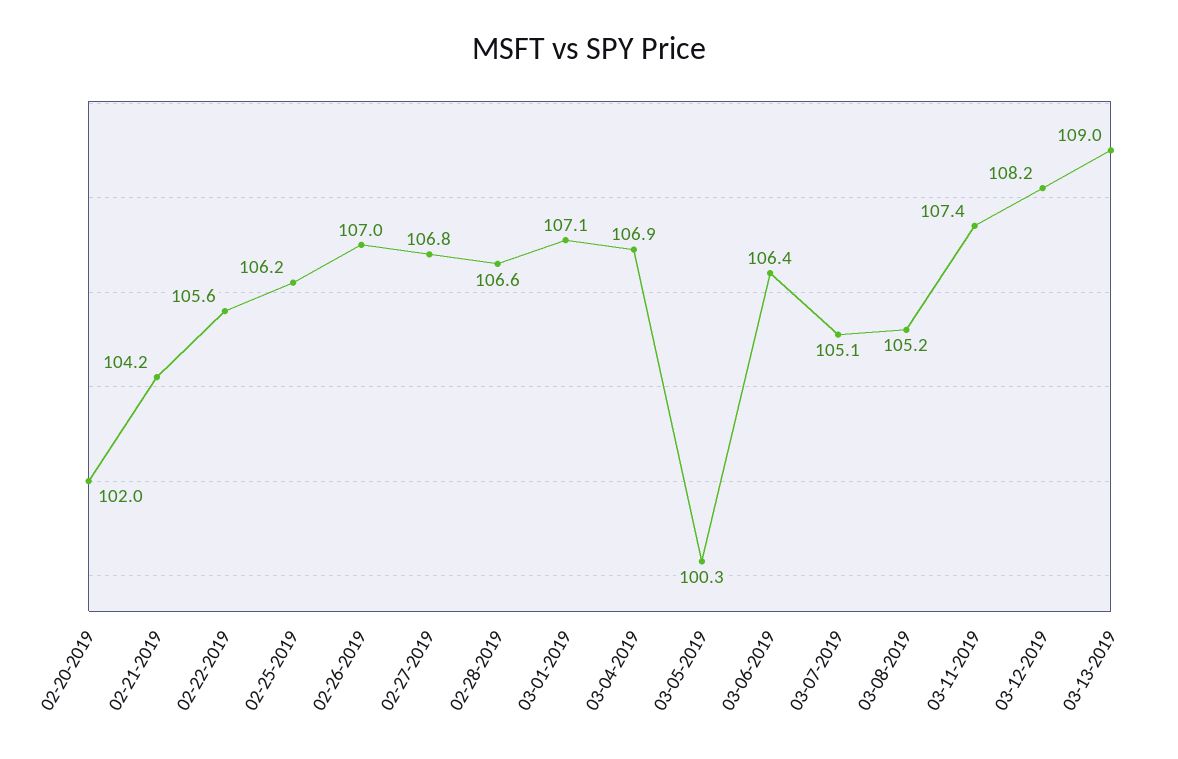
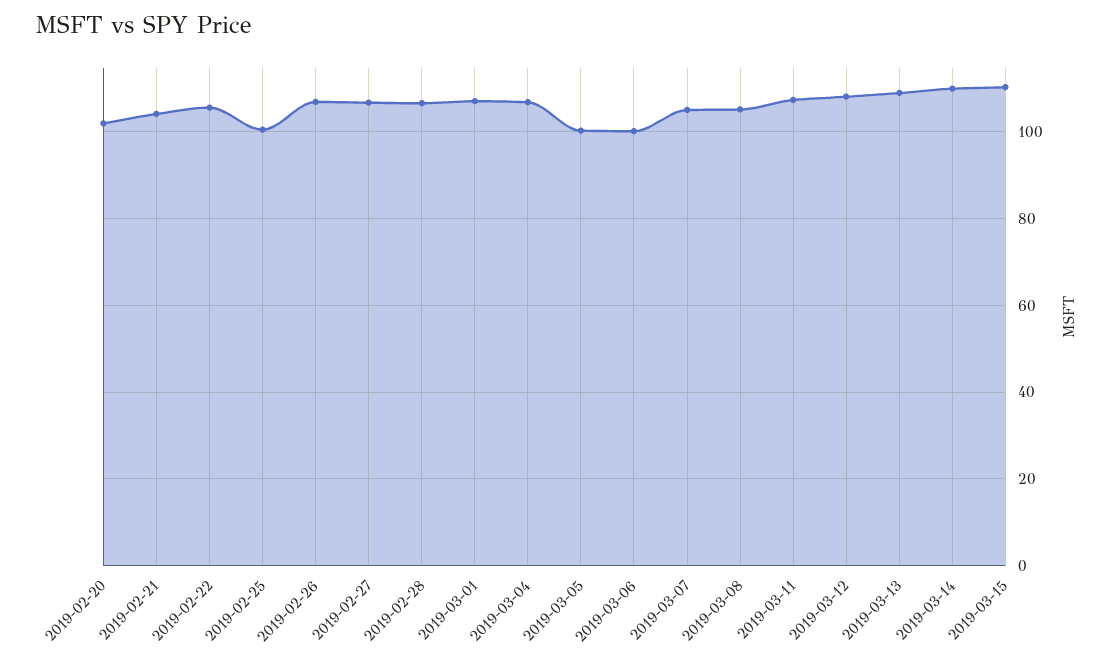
02-25-2019: 106.2 -> 100
03-06-2019: 106.4 -> 100
2019-03-14: none -> 110
2019-03-15: none -> 110

